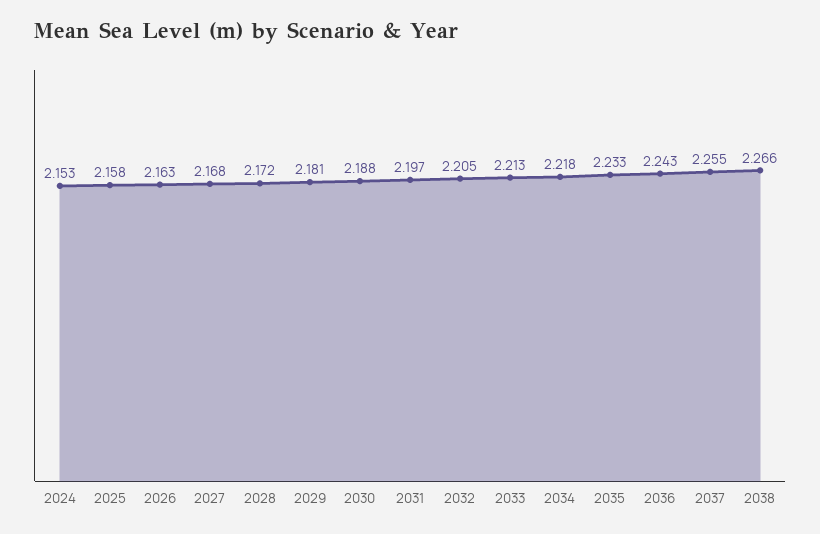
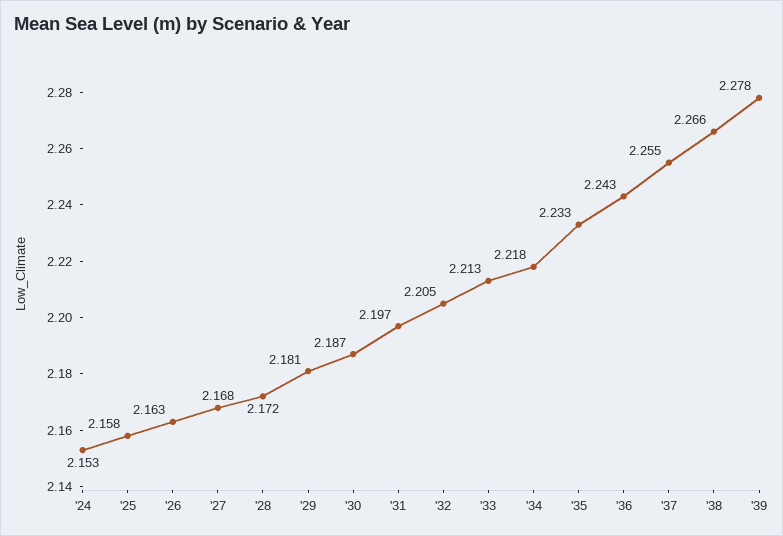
2030: 2.188 -> 2.187
'39: none -> 2.278

